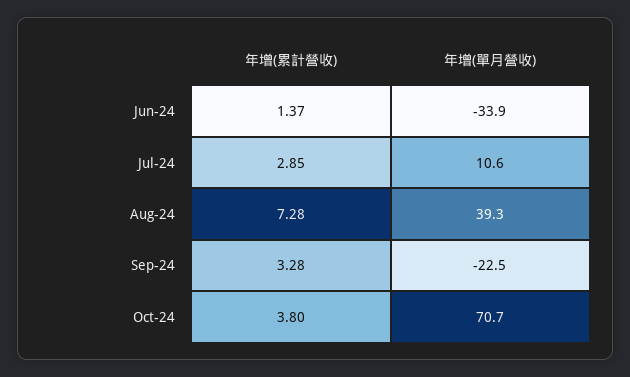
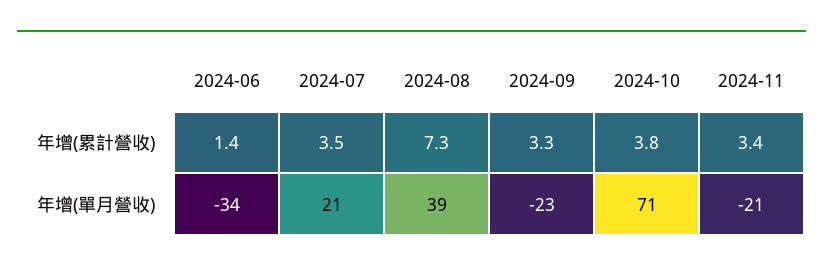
年增(累計營收), Jul-24: 2.85 -> 3.5
年增(單月營收), Jul-24: 10.6 -> 21
年增(累計營收), 2024-11: none -> 3.4
年增(單月營收), 2024-11: none -> -21

